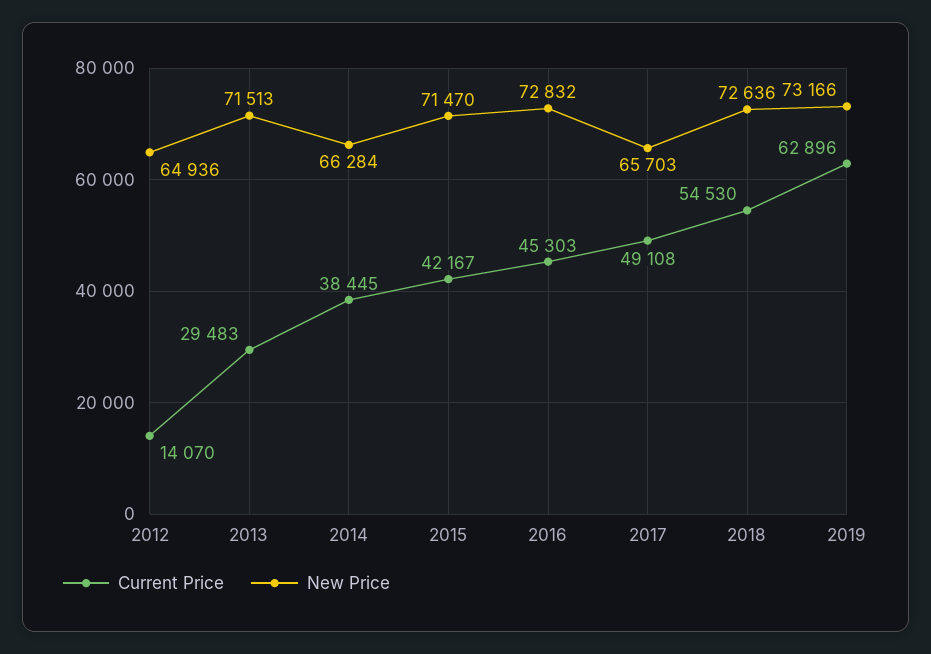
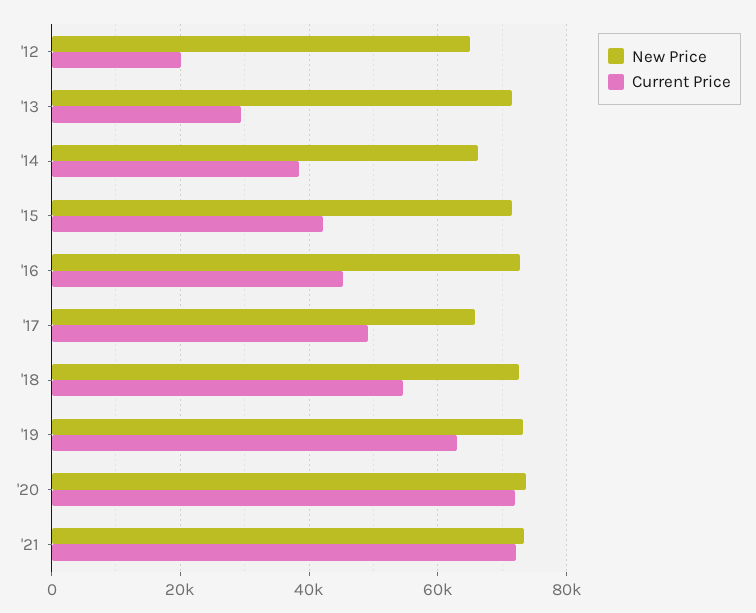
Current Price, 2012: 14070 -> 20000
New Price, '20: none -> 74000
Current Price, '20: none -> 72000
New Price, '21: none -> 74000
Current Price, '21: none -> 72000

